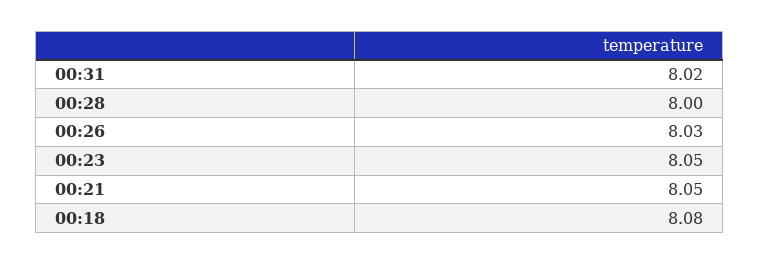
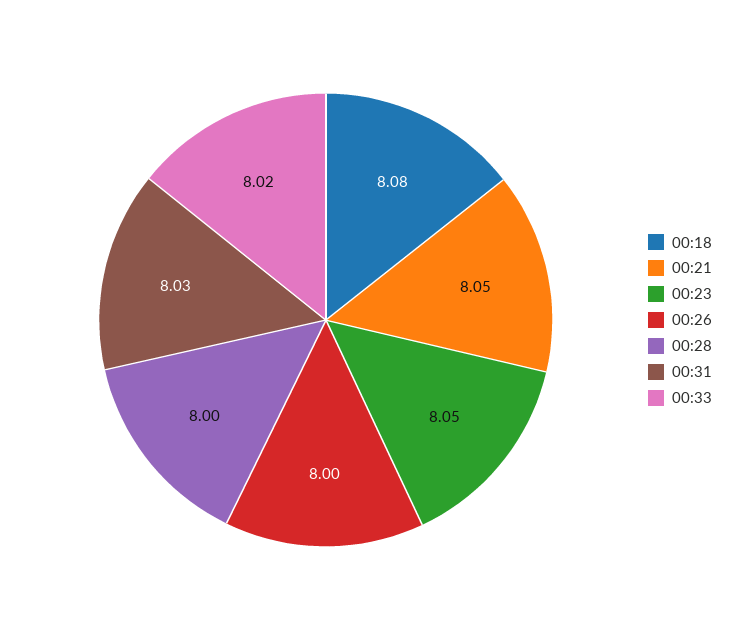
00:31: 8.02 -> 8.03
00:26: 8.03 -> 8
00:33: none -> 8.02

